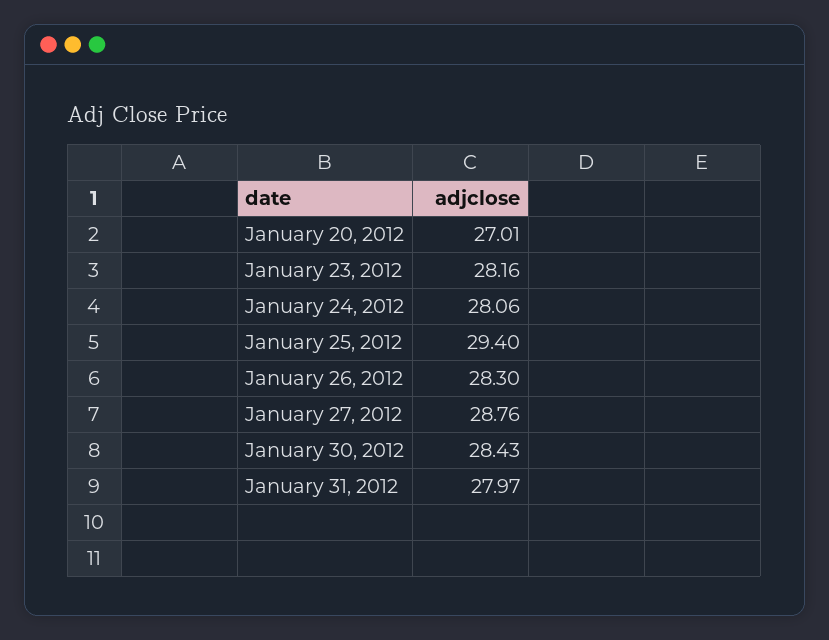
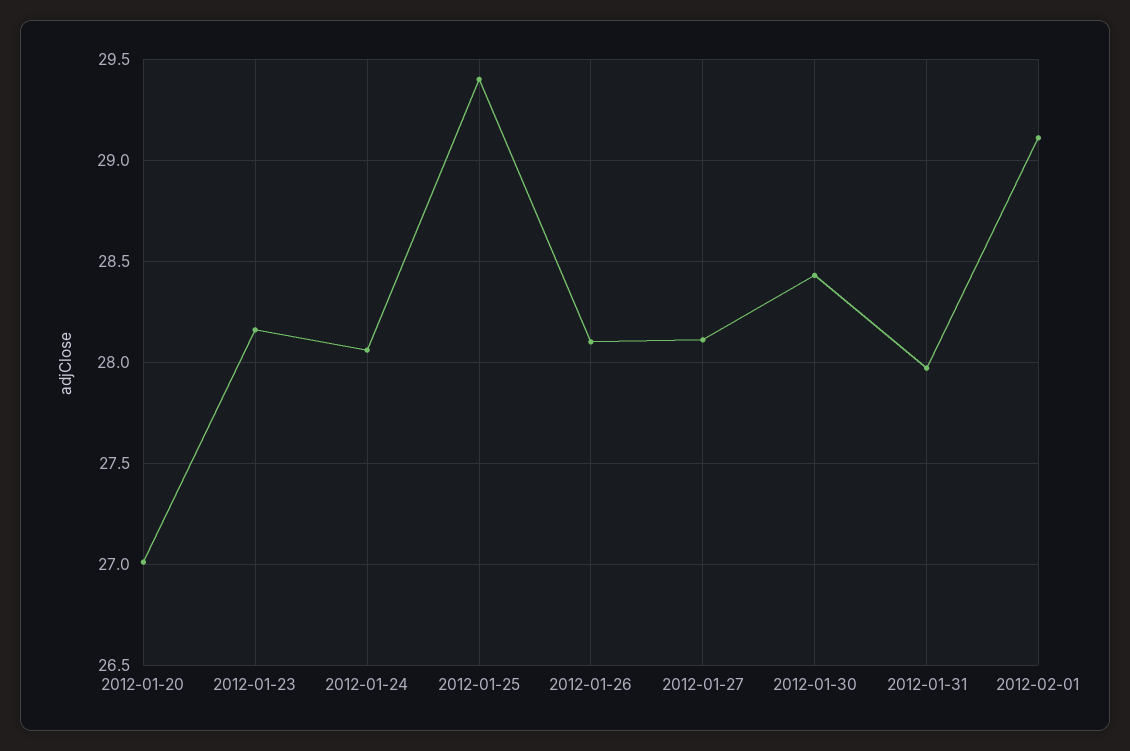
January 26, 2012: 28.3 -> 28.1
January 27, 2012: 28.76 -> 28.1
2012-02-01: none -> 29.1

